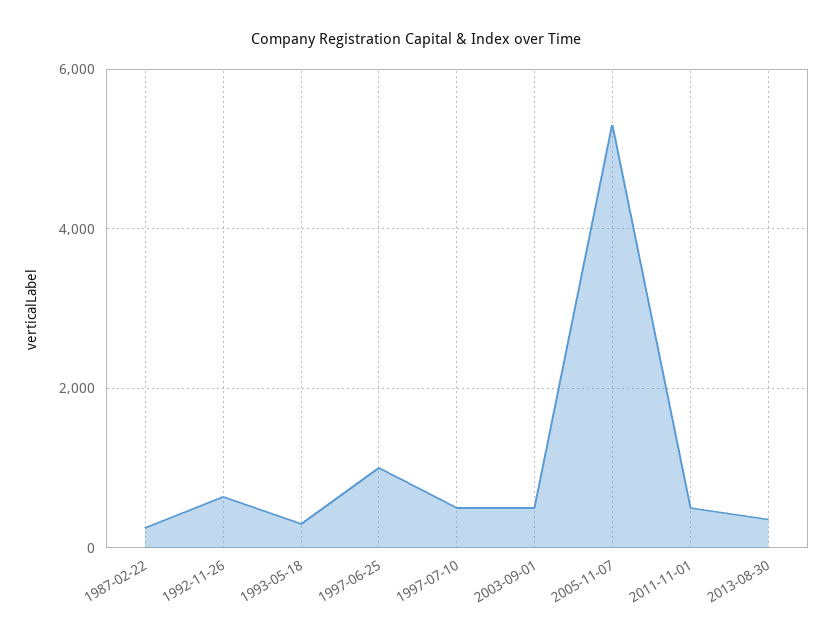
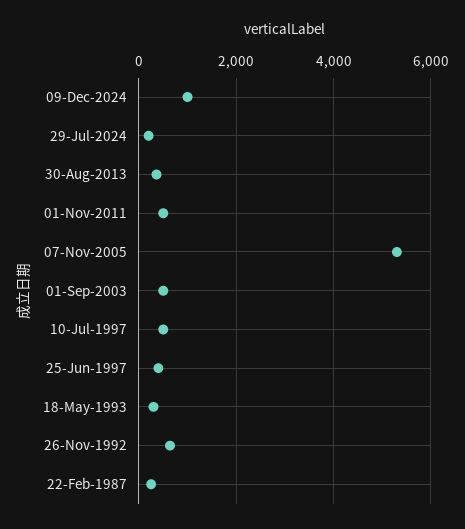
1997-06-25: 1000 -> 400
09-Dec-2024: none -> 1000
29-Jul-2024: none -> 200

